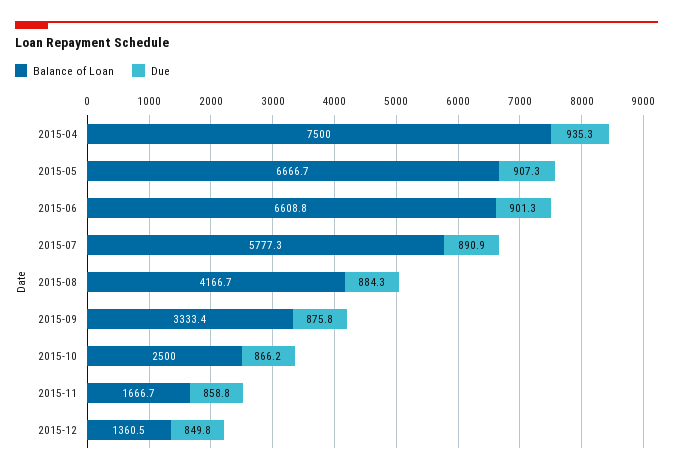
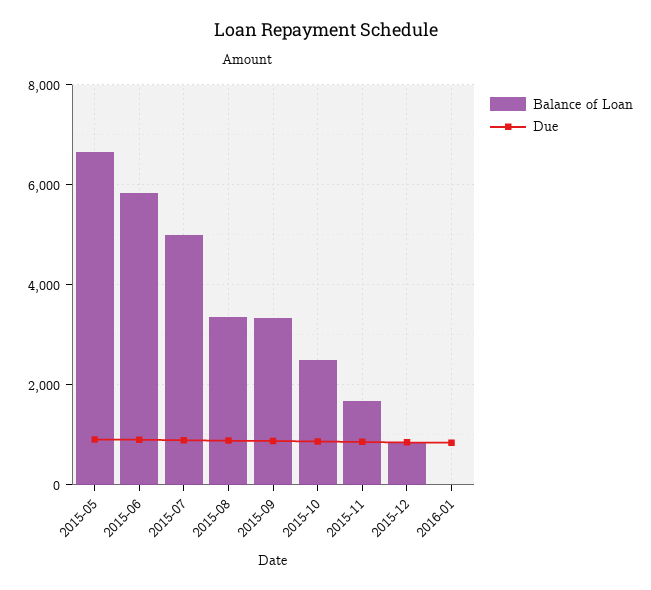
Balance of Loan, 2015-04: 7500 -> none
Due, 2015-04: 935.3 -> none
Balance of Loan, 2015-06: 6608.8 -> 5800
Balance of Loan, 2015-07: 5777.3 -> 5000
Balance of Loan, 2015-08: 4166.7 -> 3400
Balance of Loan, 2015-12: 1360.5 -> 800
Balance of Loan, 2016-01: none -> 0
Due, 2016-01: none -> 800

